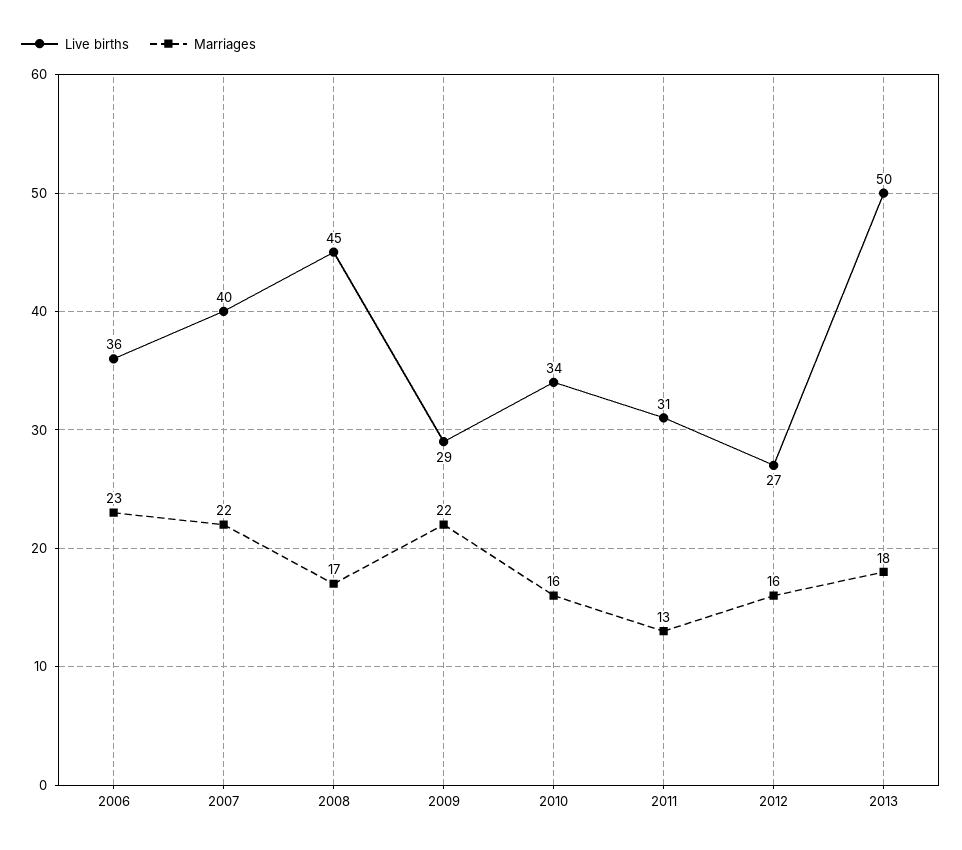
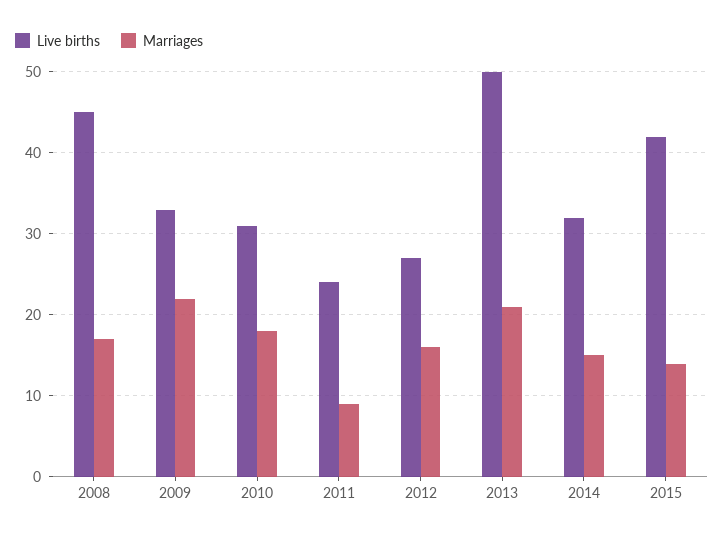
Live births, 2006: 36 -> none
Marriages, 2006: 23 -> none
Live births, 2007: 40 -> none
Marriages, 2007: 22 -> none
Live births, 2009: 29 -> 33
Live births, 2010: 34 -> 31
Marriages, 2010: 16 -> 18
Live births, 2011: 31 -> 24
Marriages, 2011: 13 -> 9
Marriages, 2013: 18 -> 21
Live births, 2014: none -> 32
Marriages, 2014: none -> 15
Live births, 2015: none -> 42
Marriages, 2015: none -> 14

